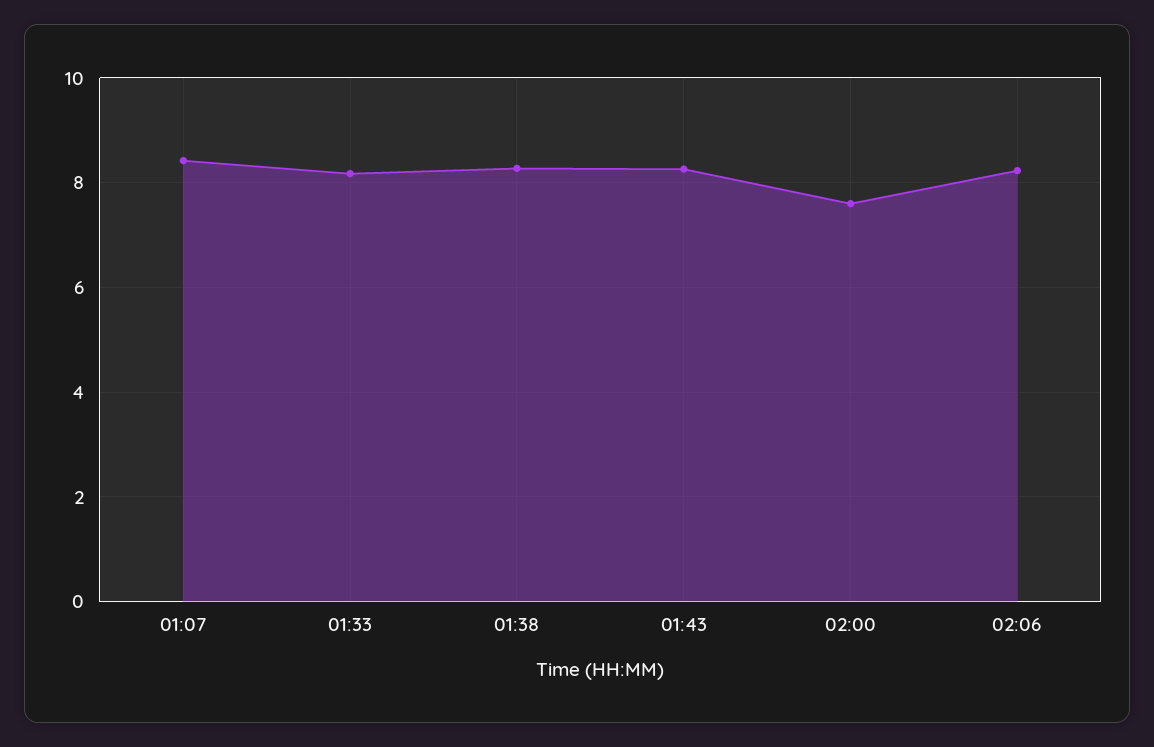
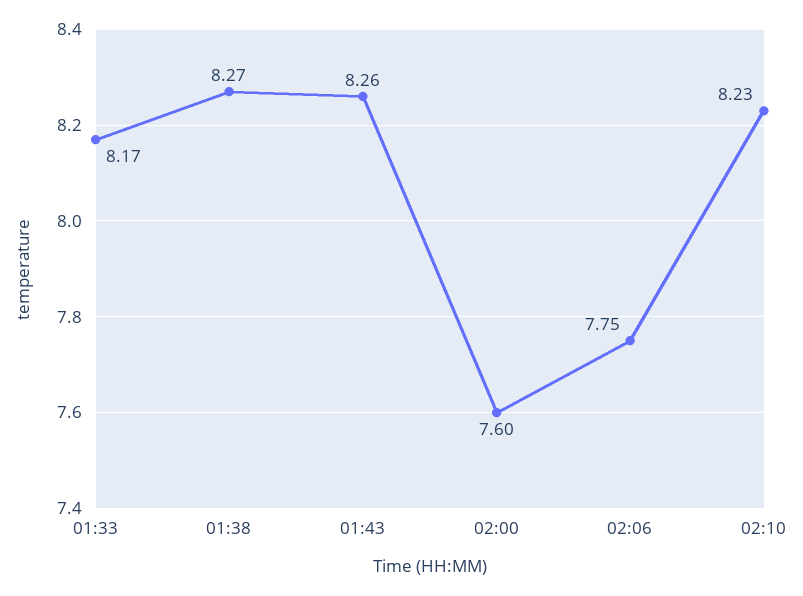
01:07: 8.4 -> none
02:06: 8.2 -> 7.75
02:10: none -> 8.23

